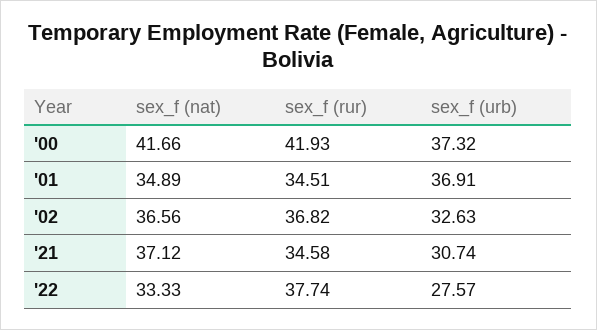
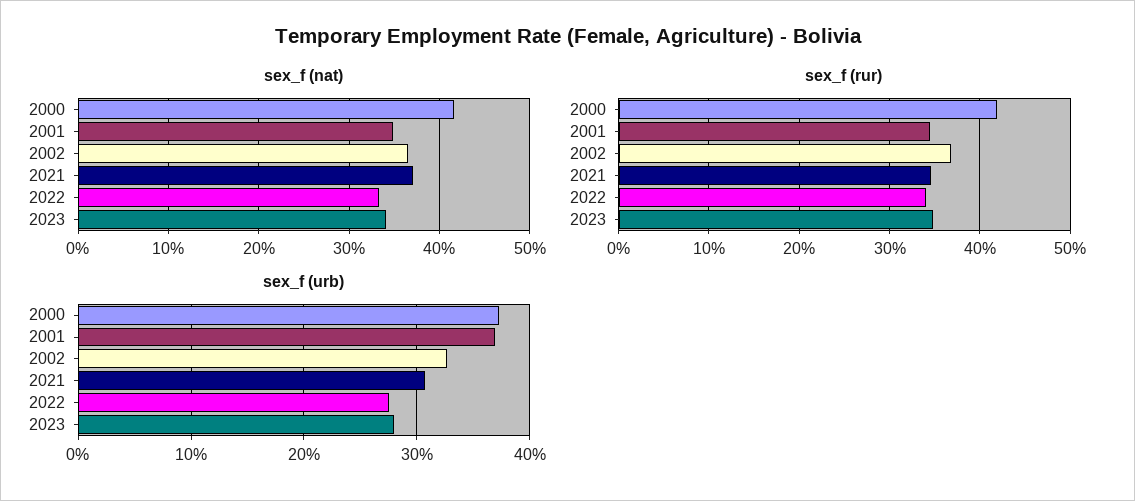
sex_f (rur), '22: 37.74 -> 34
sex_f (nat), 2023: none -> 34
sex_f (rur), 2023: none -> 35
sex_f (urb), 2023: none -> 28

